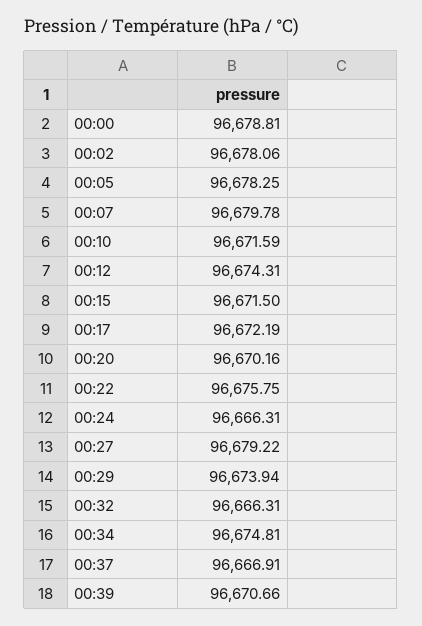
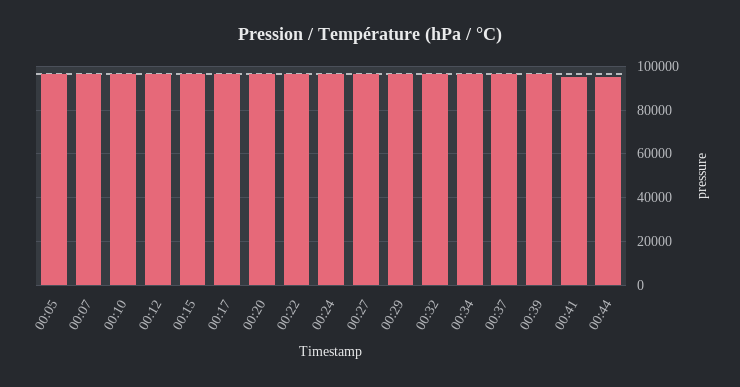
00:00: 96678.81 -> none
00:02: 96678.06 -> none
00:41: none -> 95000
00:44: none -> 95000

